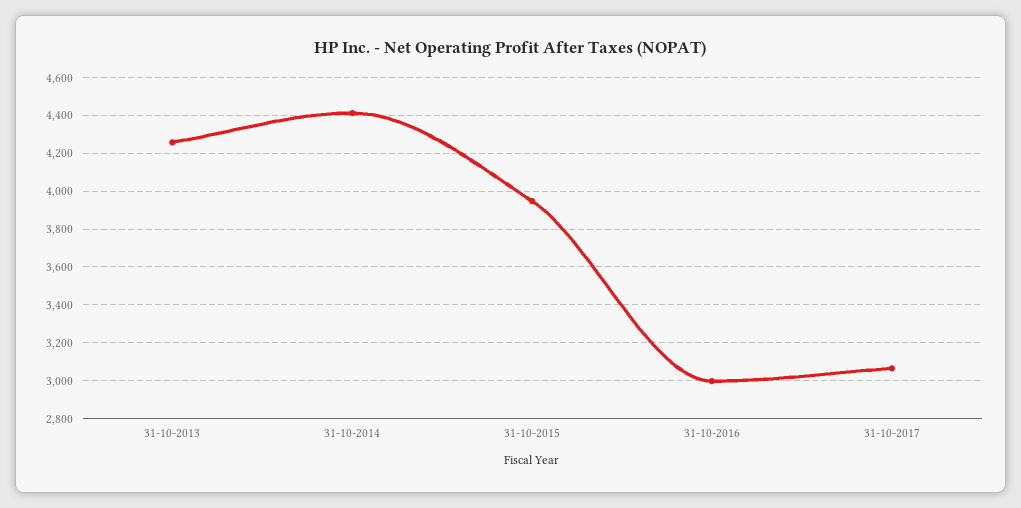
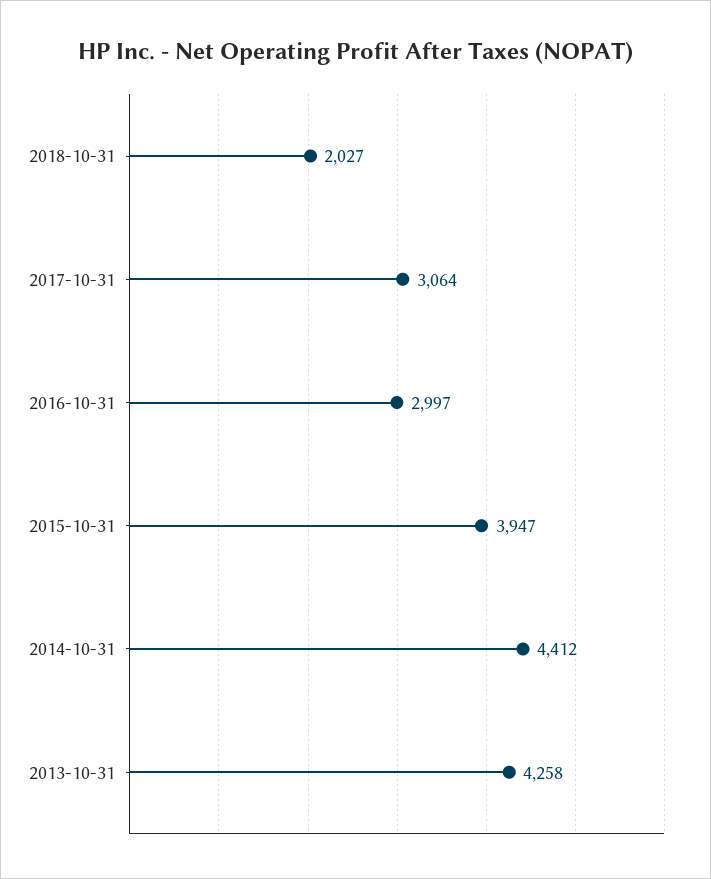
2018-10-31: none -> 2027

